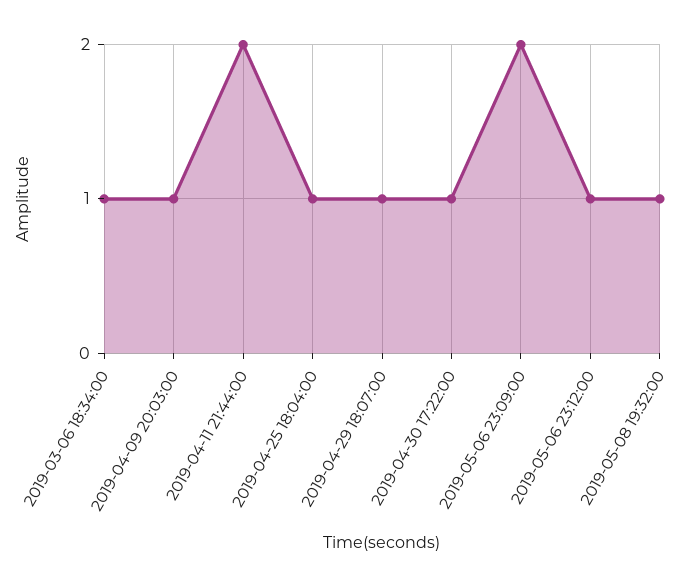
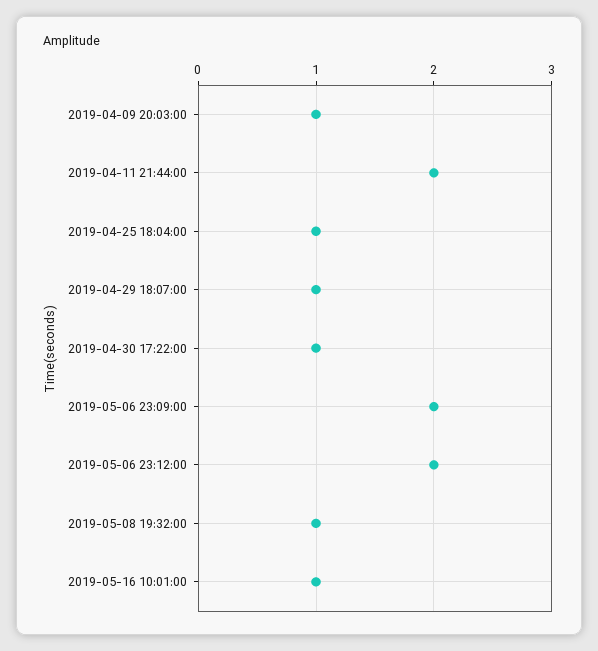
2019-03-06 18:34:00: 1 -> none
2019-05-06 23:12:00: 1 -> 2
2019-05-16 10:01:00: none -> 1

